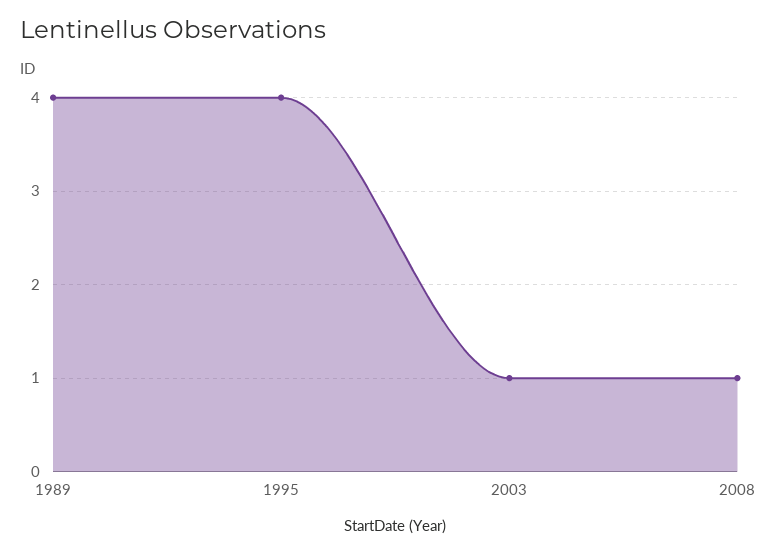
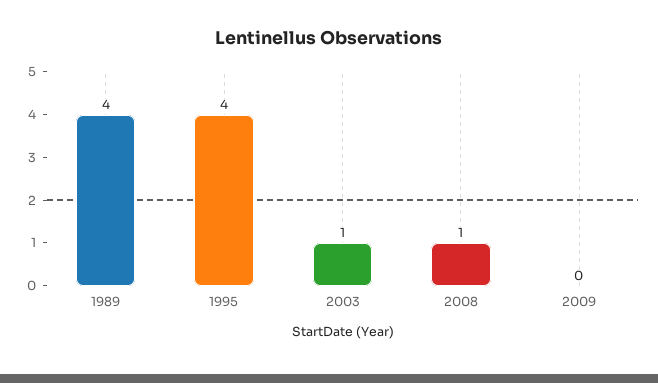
2009: none -> 0

